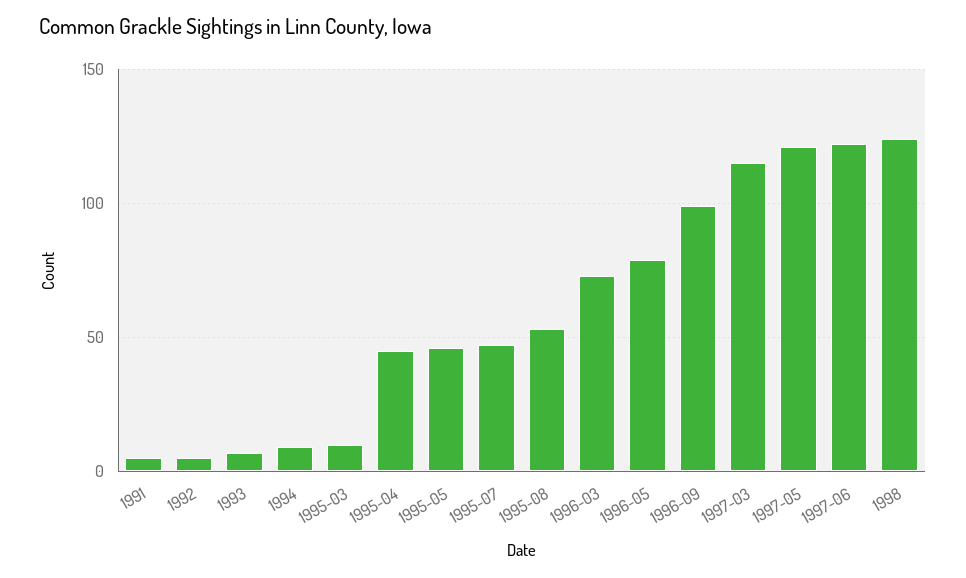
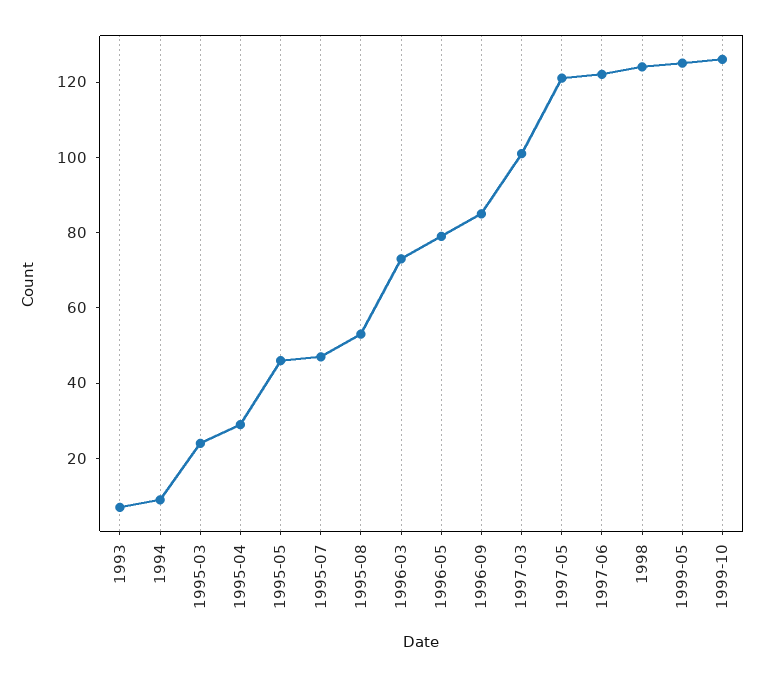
1991: 5 -> none
1992: 5 -> none
1995-03: 10 -> 25
1995-04: 45 -> 30
1996-09: 100 -> 85
1997-03: 115 -> 100
1999-05: none -> 125
1999-10: none -> 125

